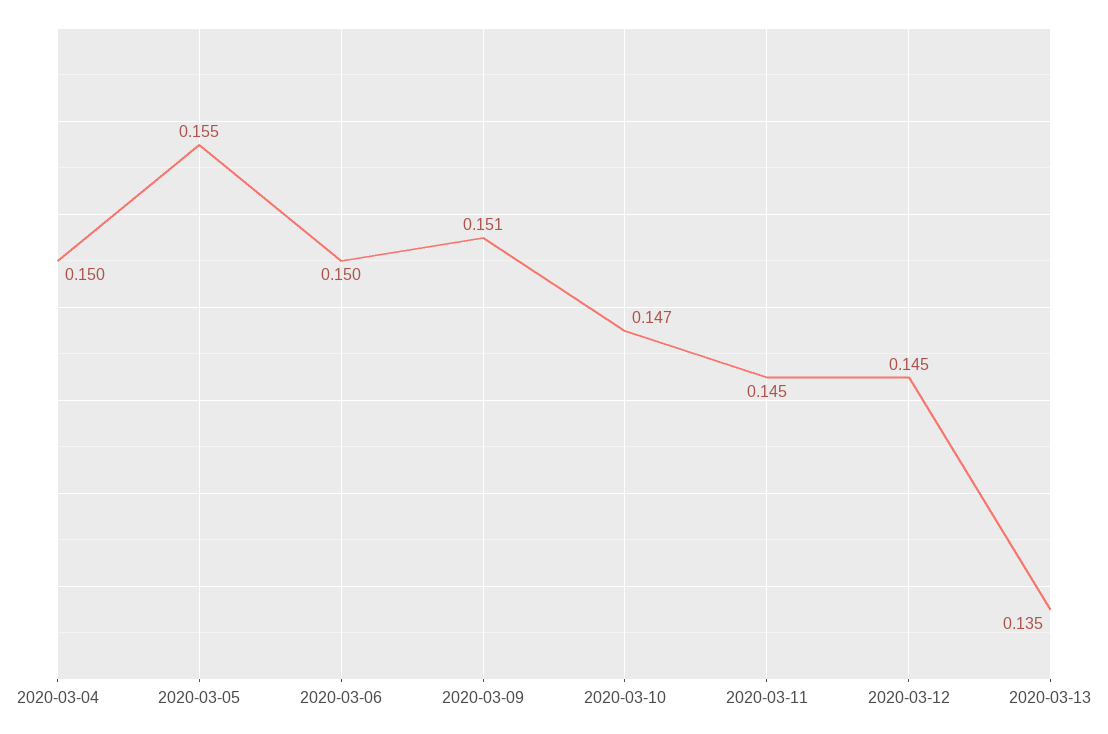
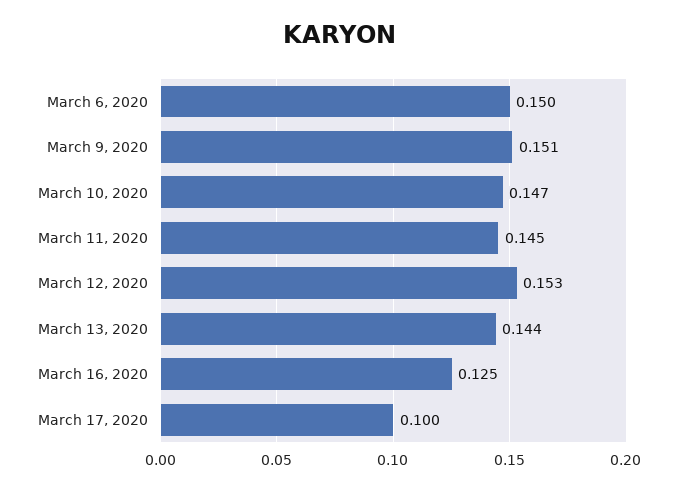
2020-03-04: 0.15 -> none
2020-03-05: 0.155 -> none
2020-03-12: 0.145 -> 0.153
2020-03-13: 0.135 -> 0.144
March 16, 2020: none -> 0.125
March 17, 2020: none -> 0.1

